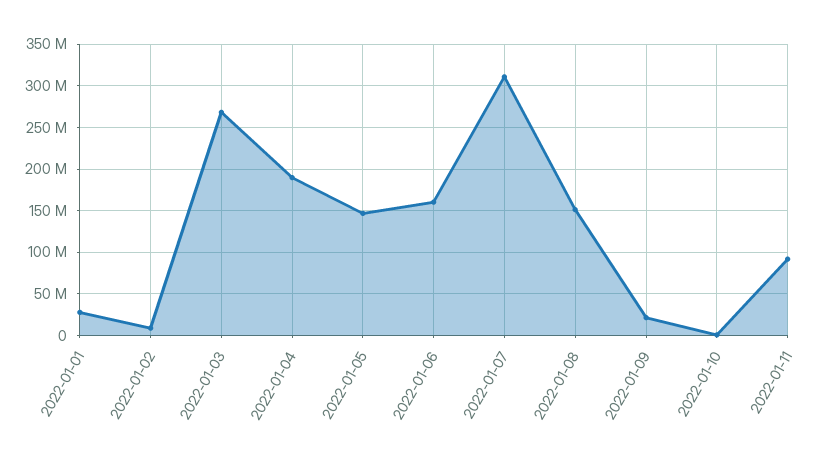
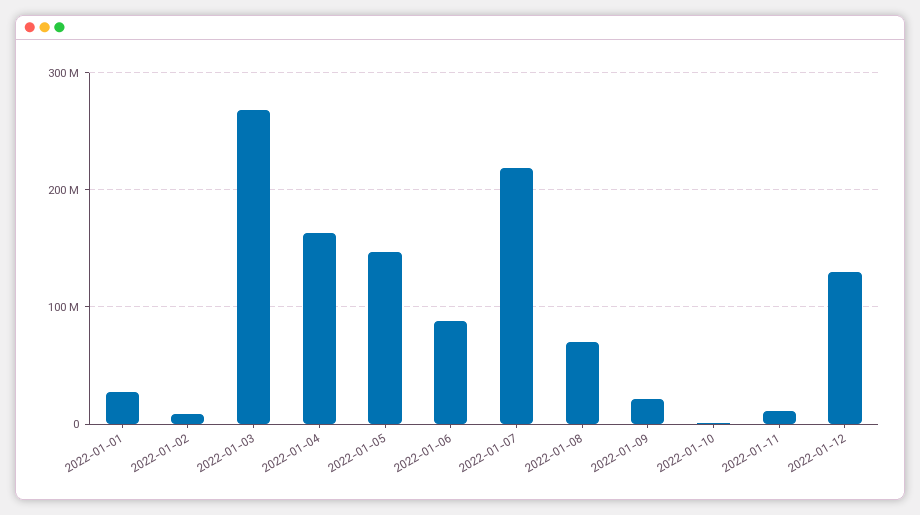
2022-01-04: 190000000 -> 160000000
2022-01-06: 160000000 -> 90000000
2022-01-07: 310000000 -> 220000000
2022-01-08: 150000000 -> 70000000
2022-01-11: 90000000 -> 10000000
2022-01-12: none -> 130000000

